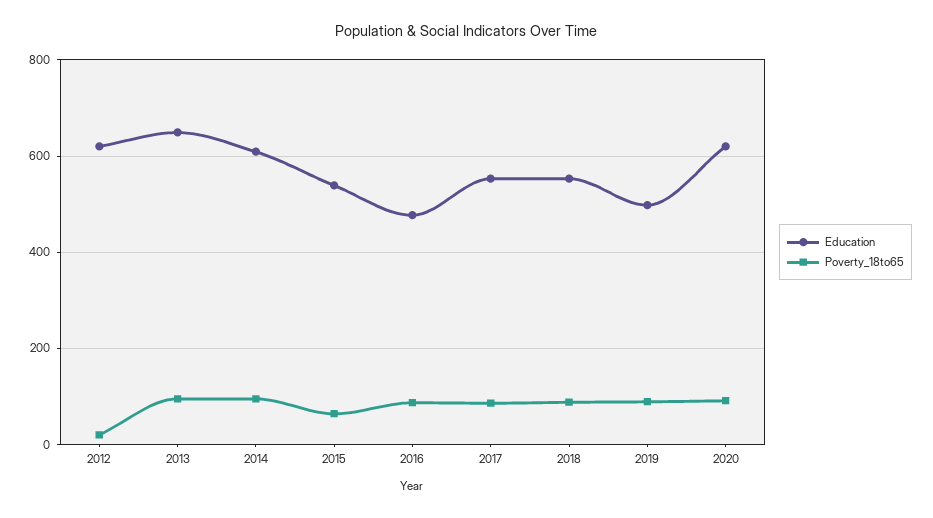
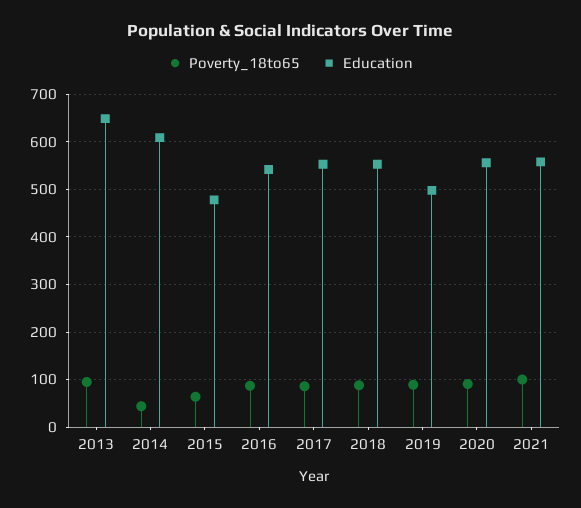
Education, 2012: 620 -> none
Poverty_18to65, 2012: 20 -> none
Poverty_18to65, 2014: 100 -> 40
Education, 2015: 540 -> 480
Education, 2016: 480 -> 540
Education, 2020: 620 -> 560
Poverty_18to65, 2021: none -> 100
Education, 2021: none -> 560

